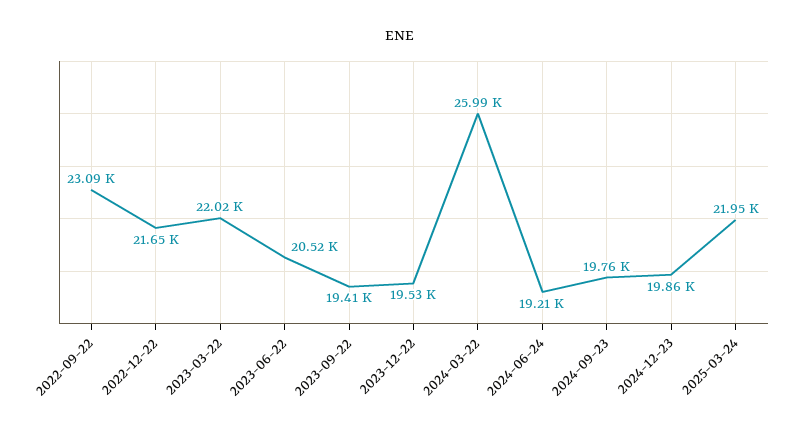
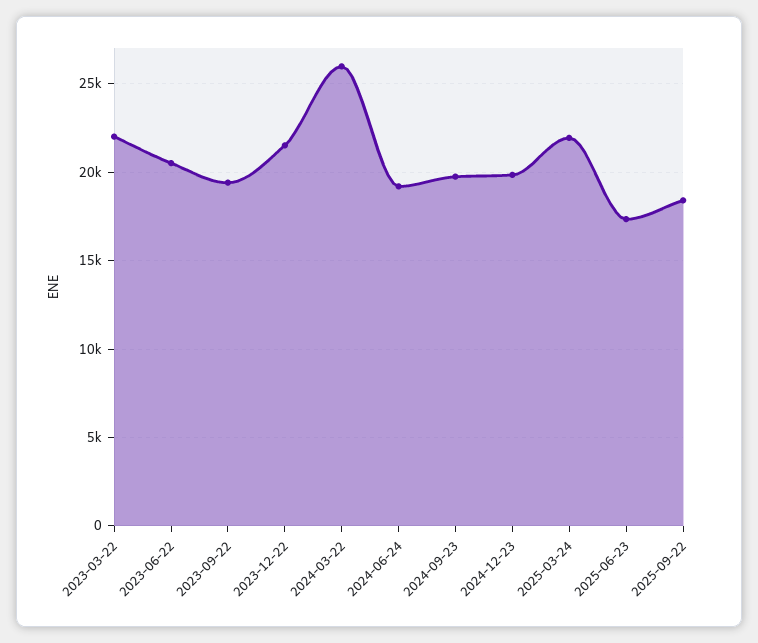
2022-09-22: 23090 -> none
2022-12-22: 21650 -> none
2023-12-22: 19530 -> 21500
2025-06-23: none -> 17500
2025-09-22: none -> 18500

